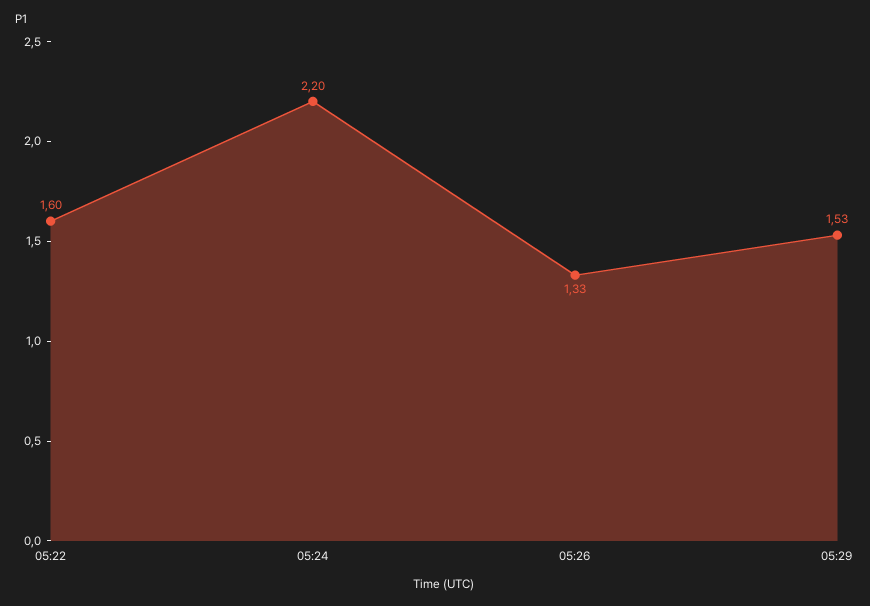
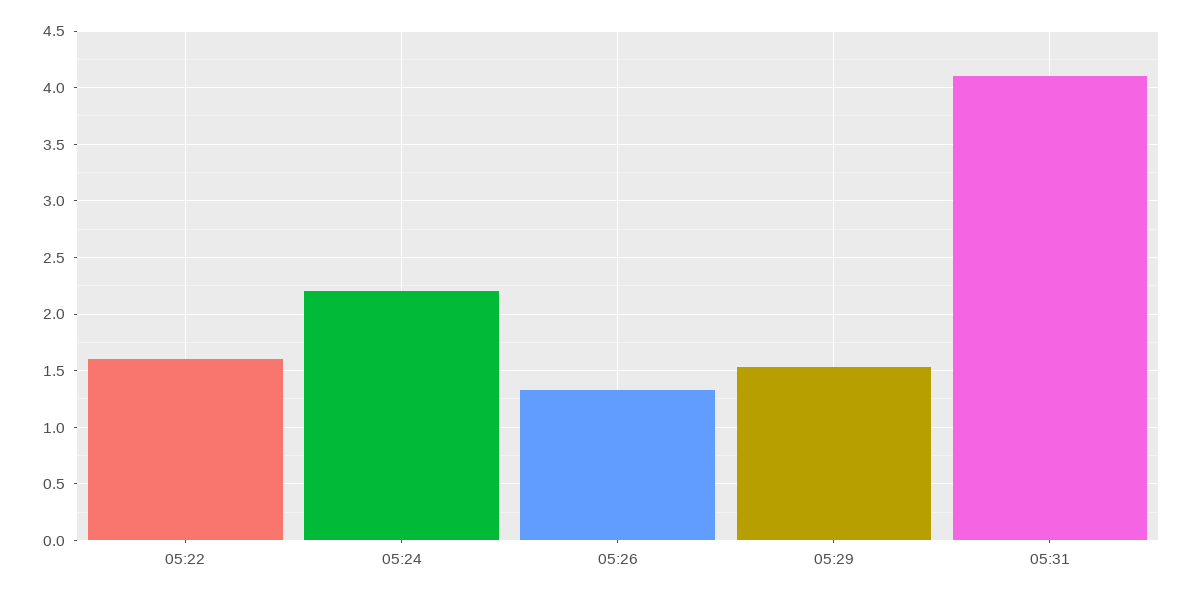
05:31: none -> 4.1

